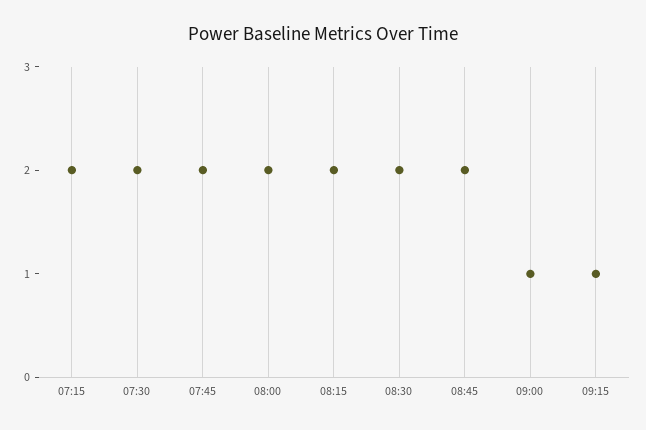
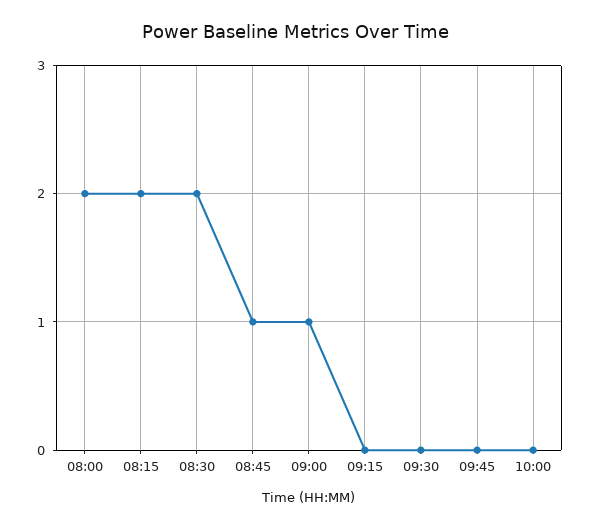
07:15: 2 -> none
07:30: 2 -> none
07:45: 2 -> none
08:45: 2 -> 1
09:15: 1 -> 0
09:30: none -> 0
09:45: none -> 0
10:00: none -> 0

